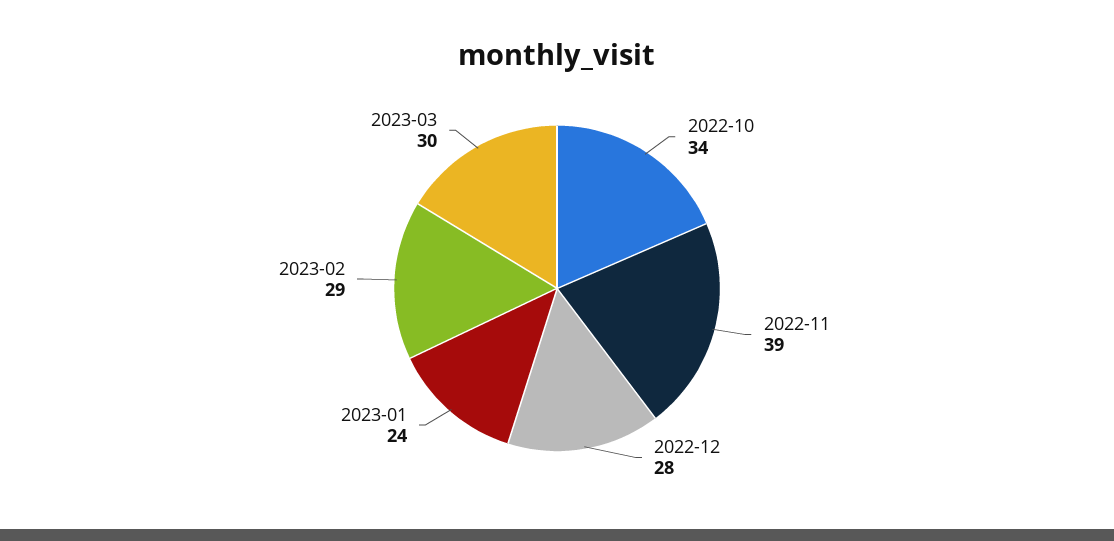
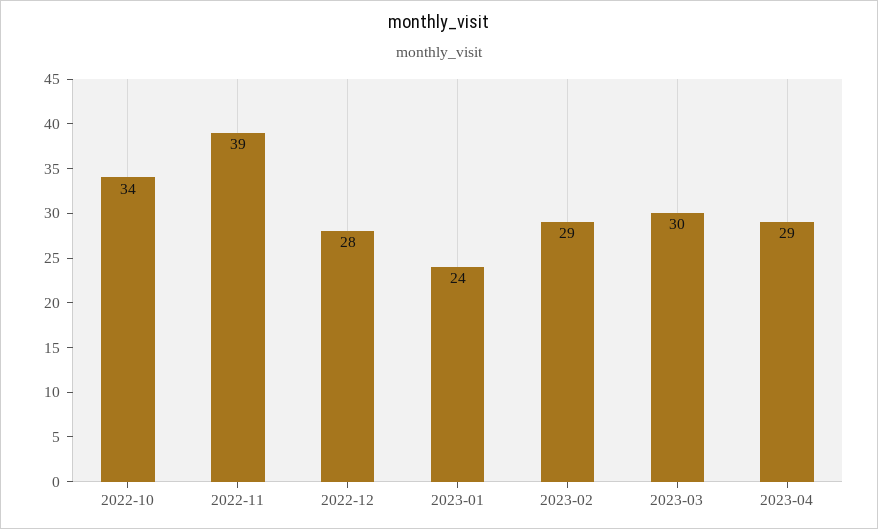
2023-04: none -> 29

